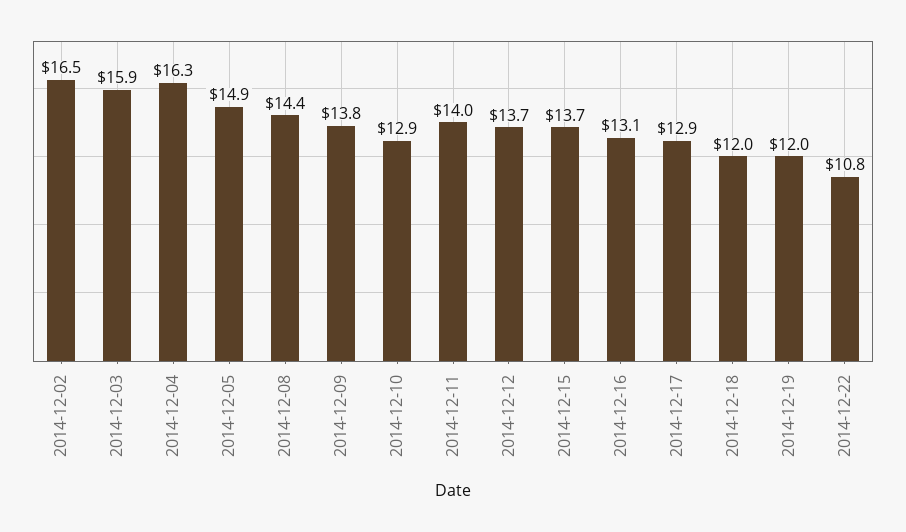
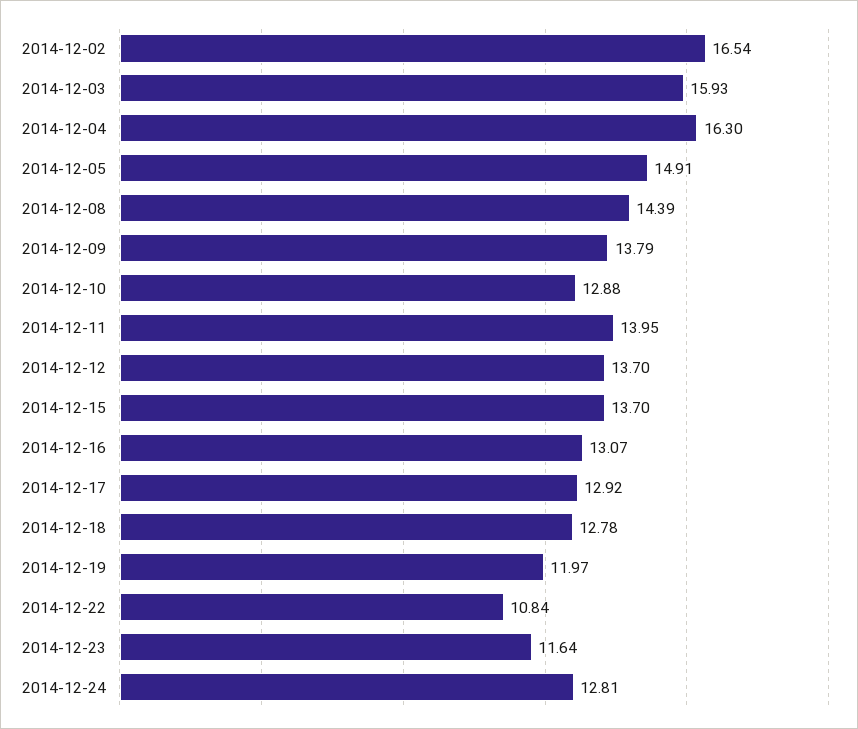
2014-12-18: 12 -> 12.78
2014-12-23: none -> 11.64
2014-12-24: none -> 12.81

